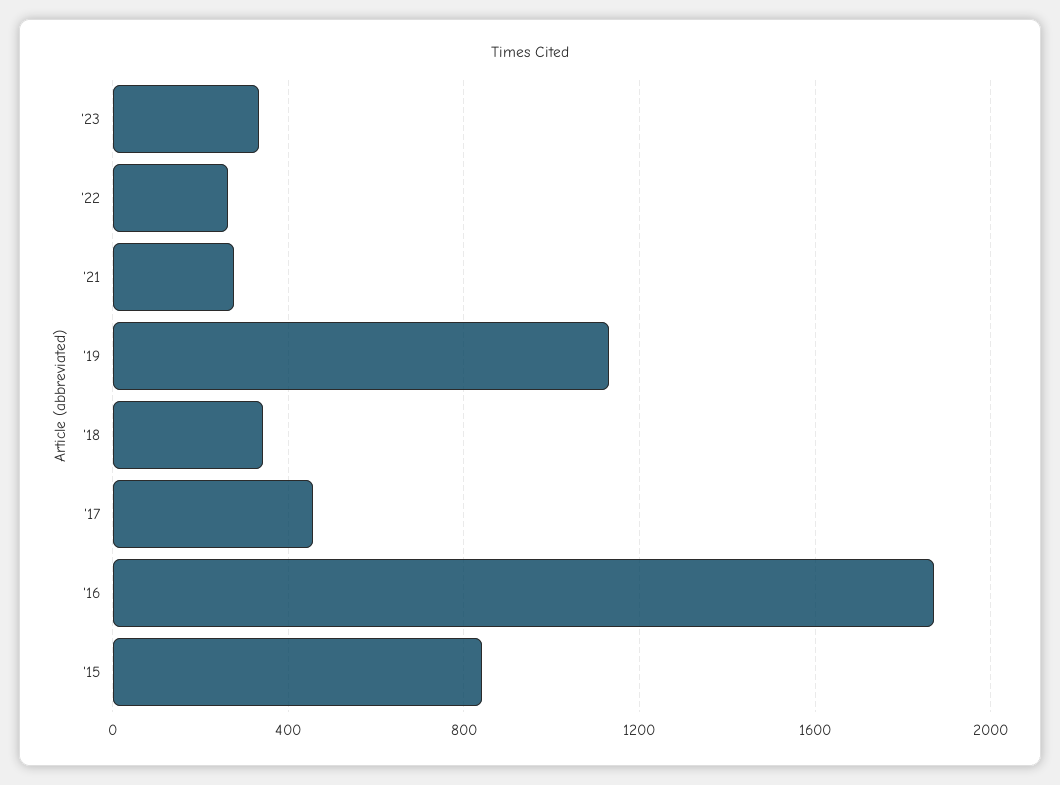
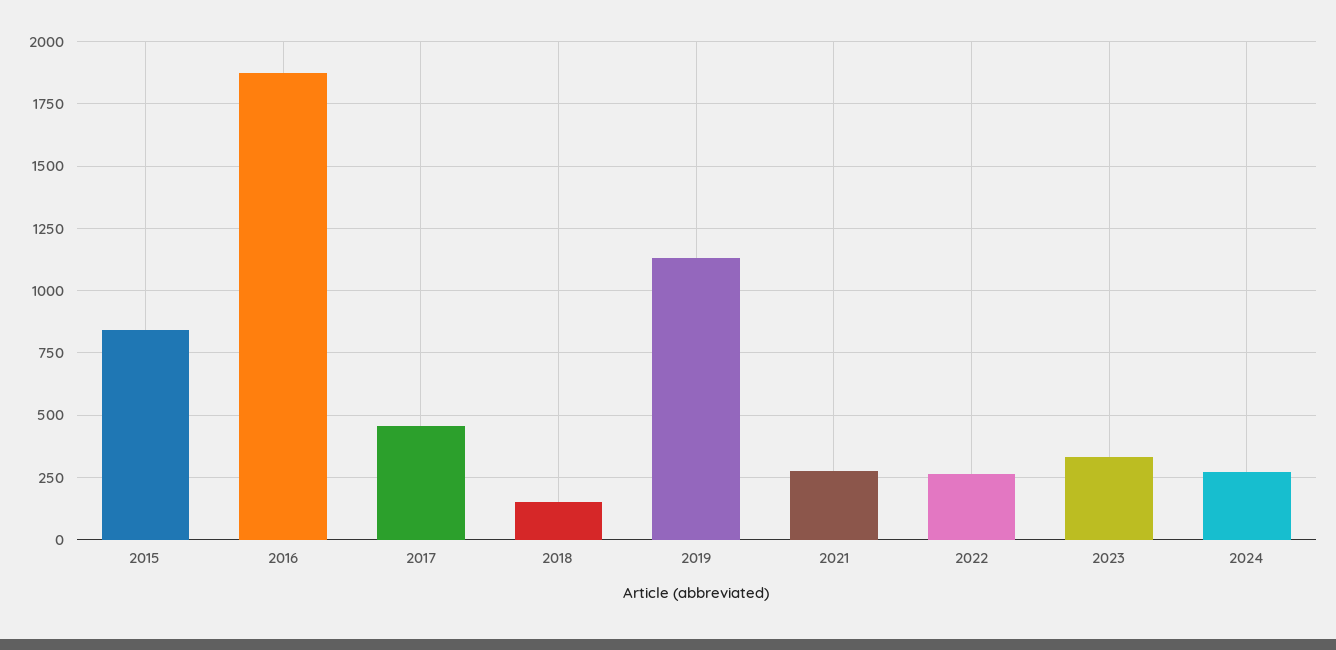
'18: 350 -> 150
2024: none -> 275

